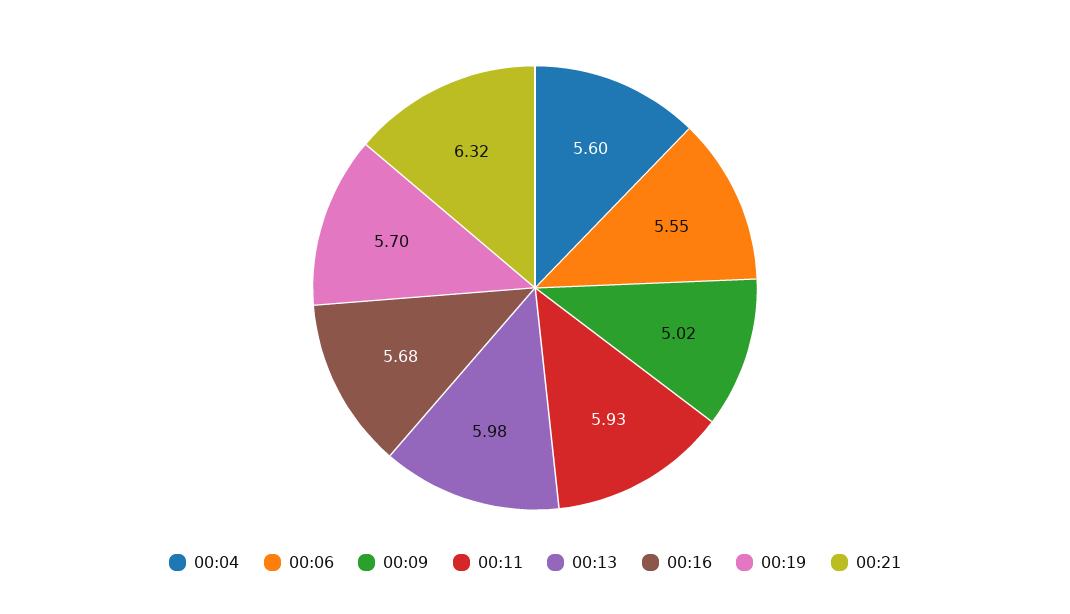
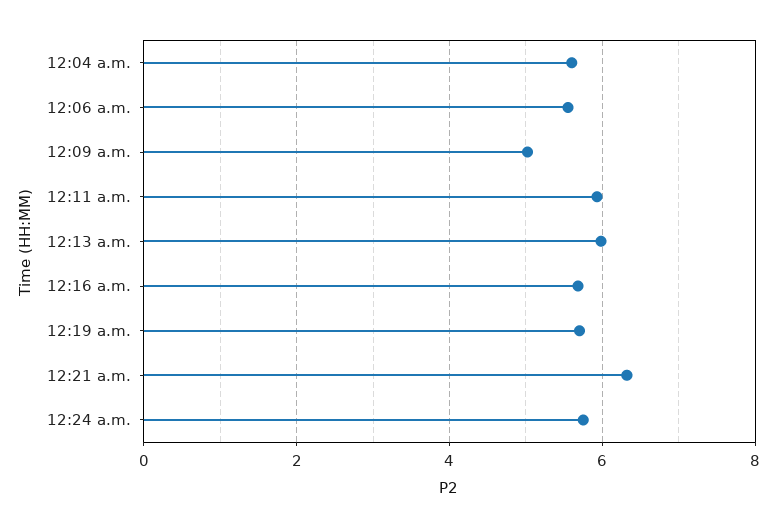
12:24 a.m.: none -> 5.8

